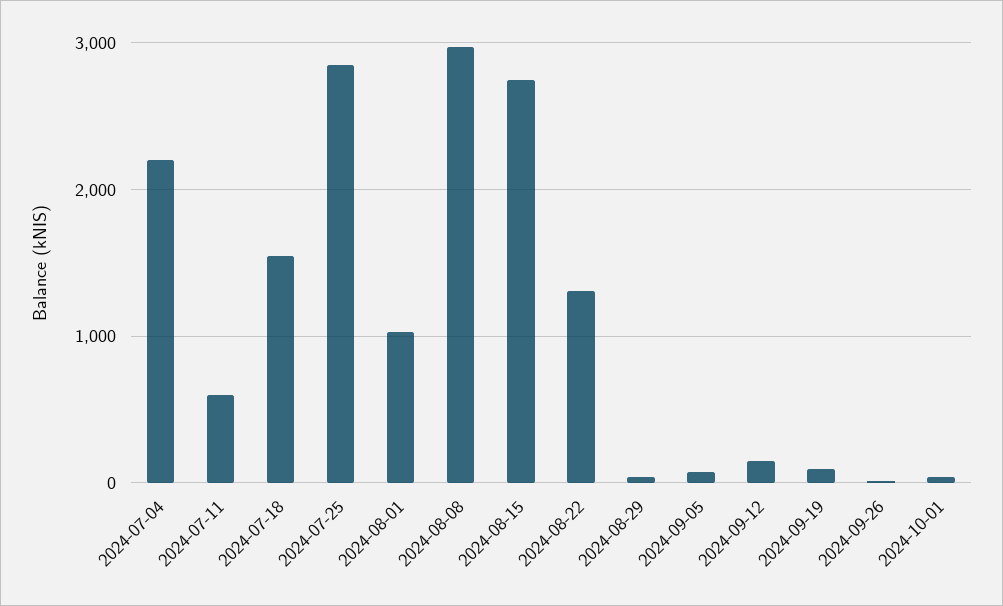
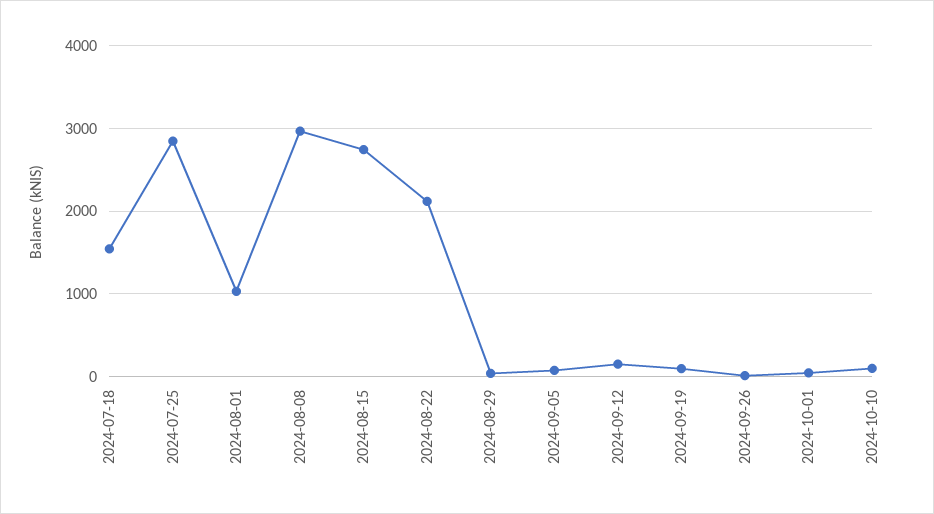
2024-07-04: 2200 -> none
2024-07-11: 600 -> none
2024-08-22: 1300 -> 2100
2024-10-10: none -> 100

